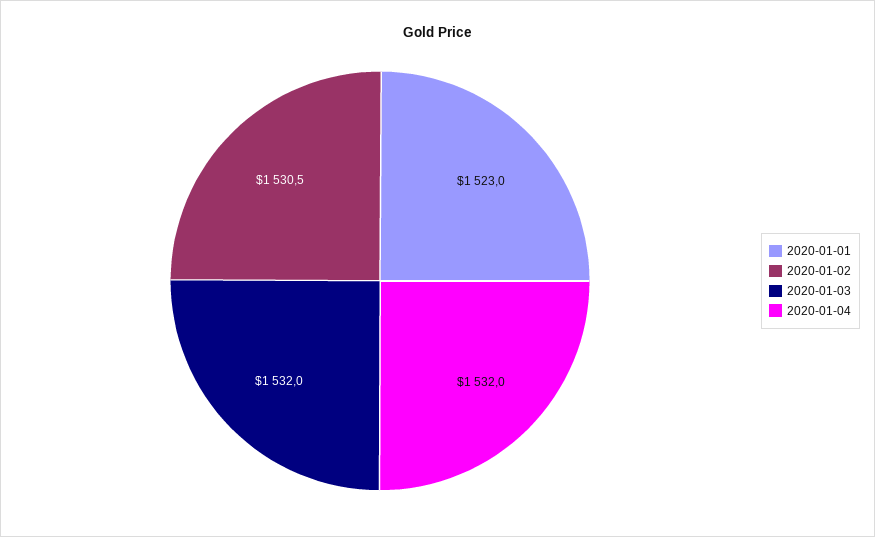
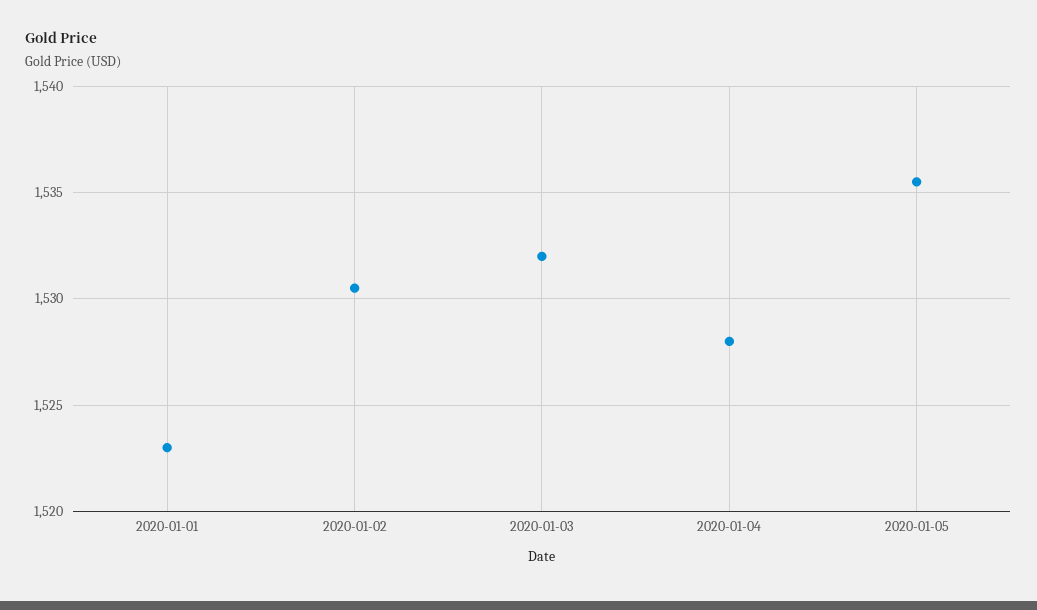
2020-01-04: 1532 -> 1528
2020-01-05: none -> 1535.5

